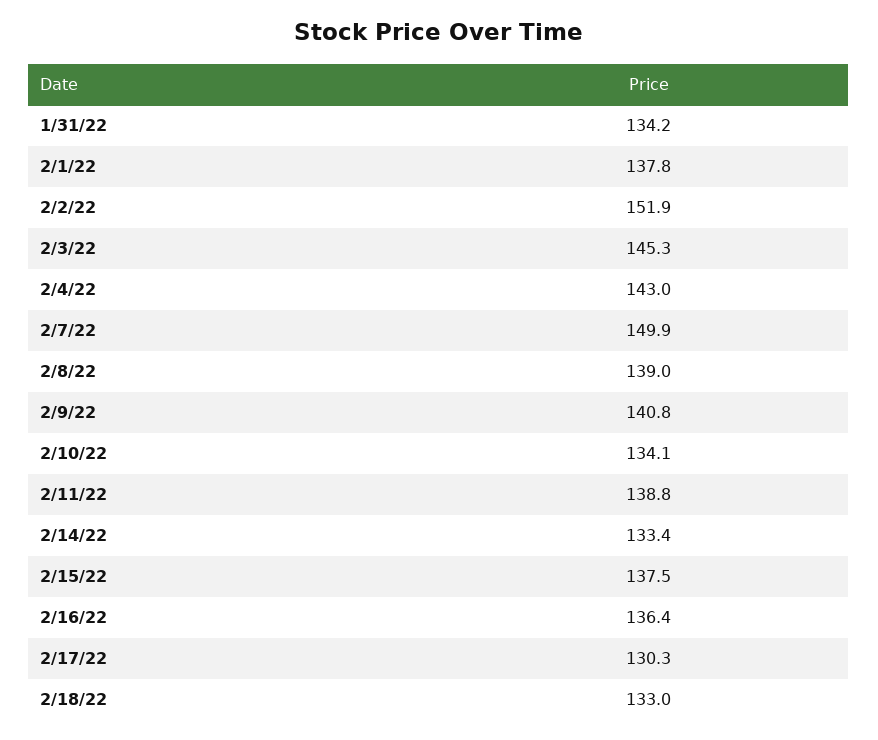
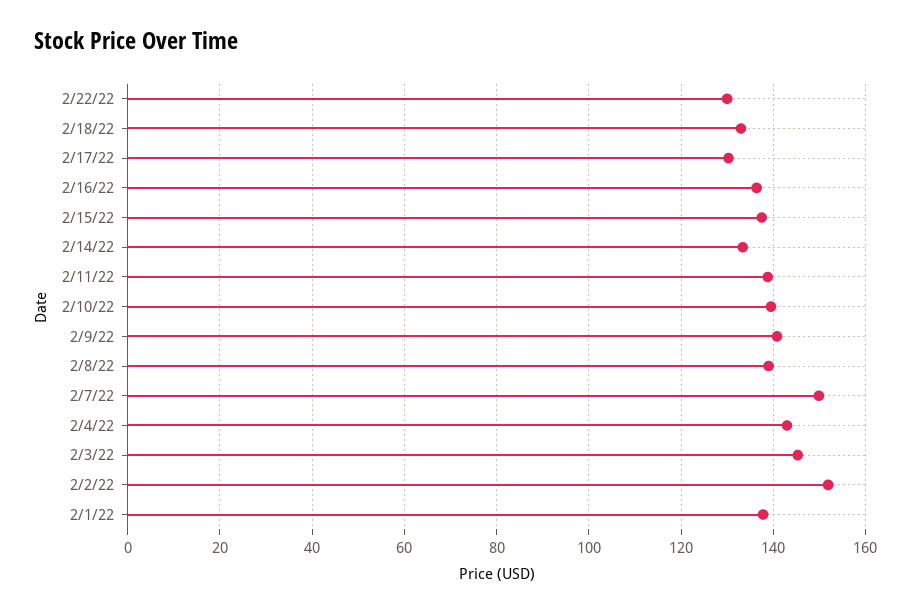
1/31/22: 134.2 -> none
2/10/22: 134.1 -> 140
2/22/22: none -> 130

